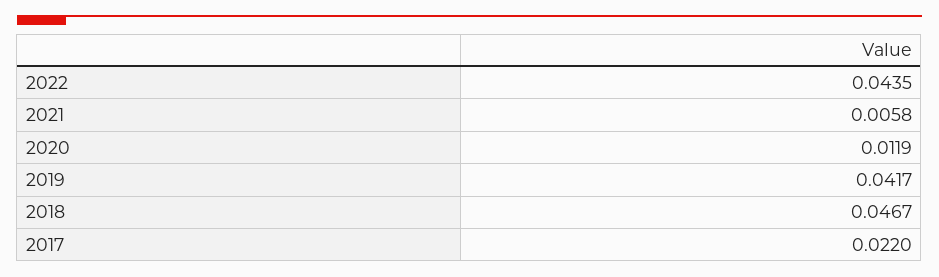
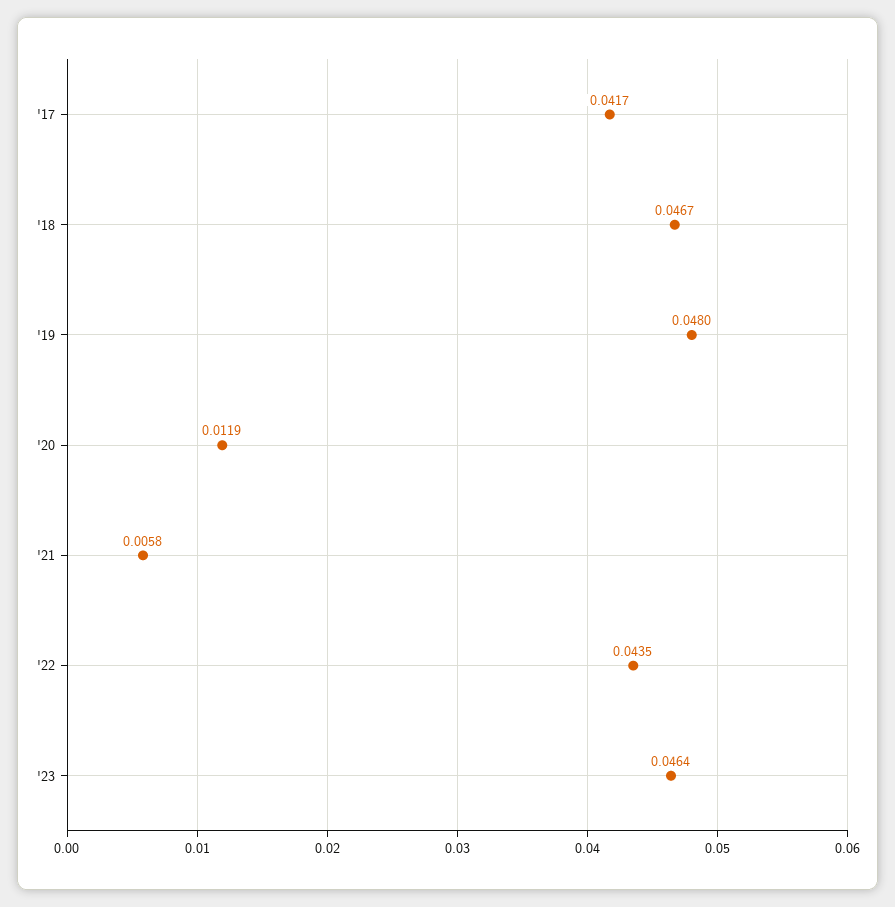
2019: 0.0417 -> 0.048
2017: 0.022 -> 0.0417
'23: none -> 0.0464

